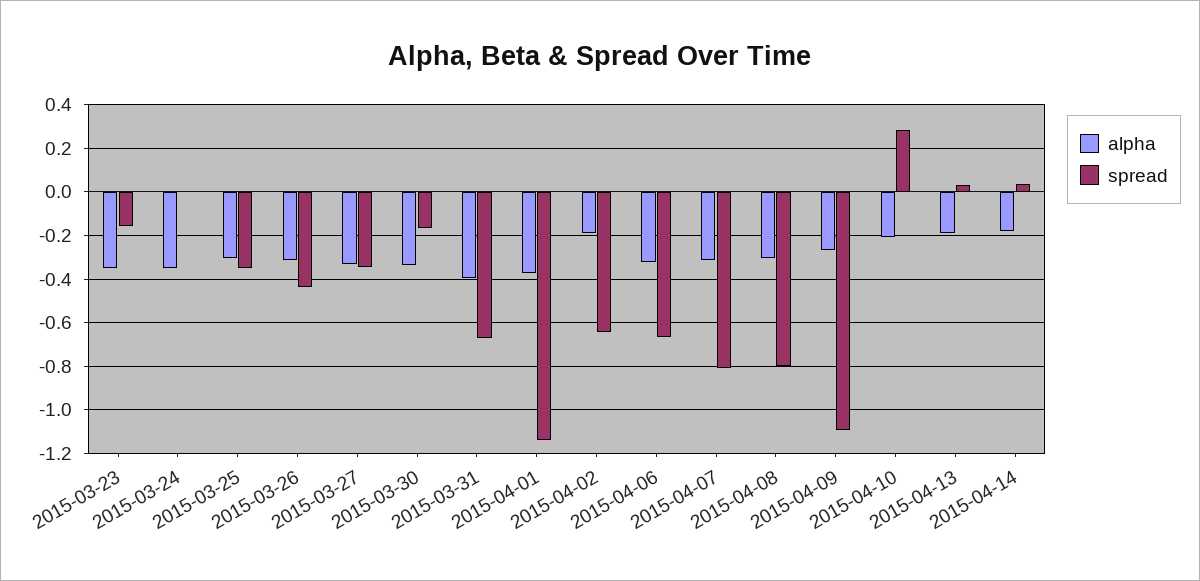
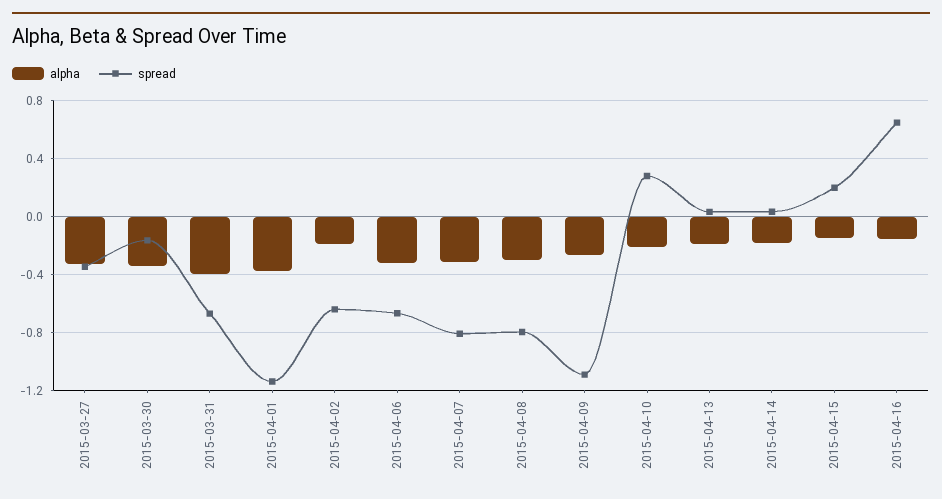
alpha, 2015-03-23: -0.35 -> none
spread, 2015-03-23: -0.15 -> none
alpha, 2015-03-24: -0.35 -> none
spread, 2015-03-24: 0 -> none
alpha, 2015-03-25: -0.3 -> none
spread, 2015-03-25: -0.35 -> none
alpha, 2015-03-26: -0.3 -> none
spread, 2015-03-26: -0.45 -> none
alpha, 2015-04-15: none -> -0.15
spread, 2015-04-15: none -> 0.2
alpha, 2015-04-16: none -> -0.15
spread, 2015-04-16: none -> 0.65

